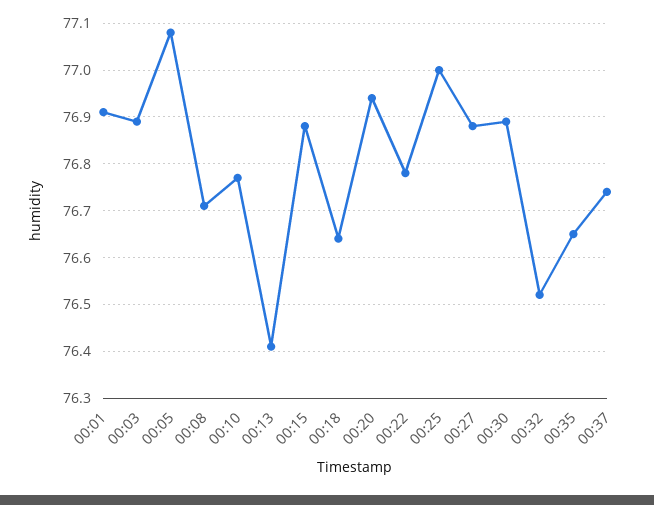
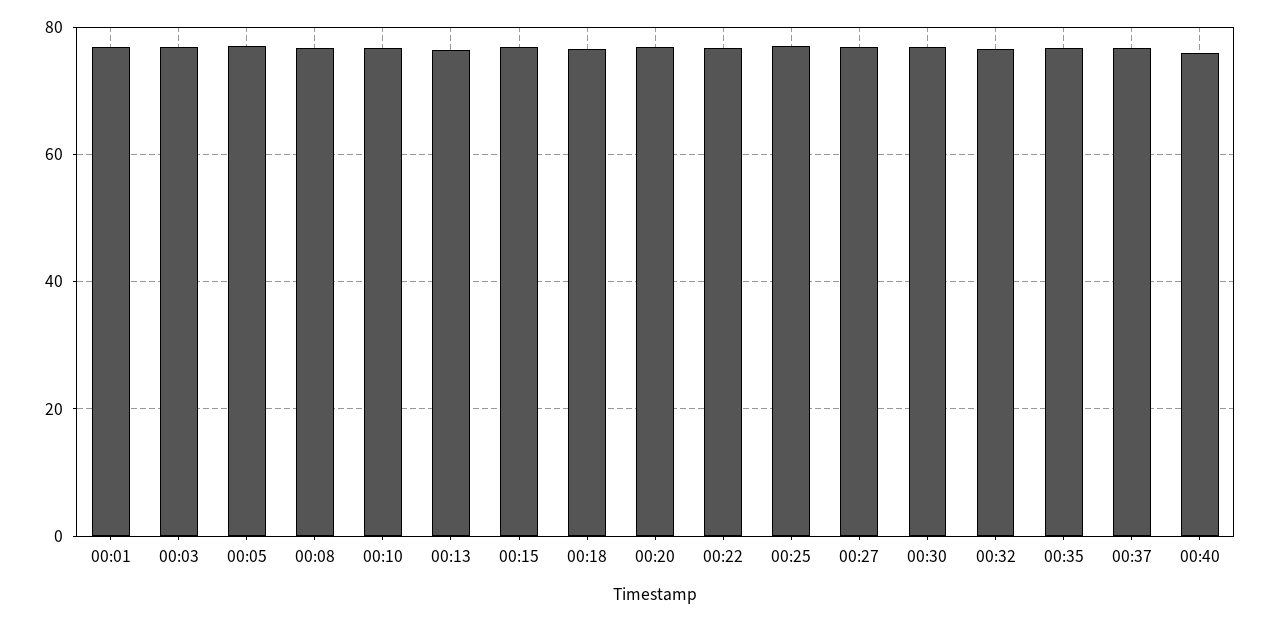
00:40: none -> 76

